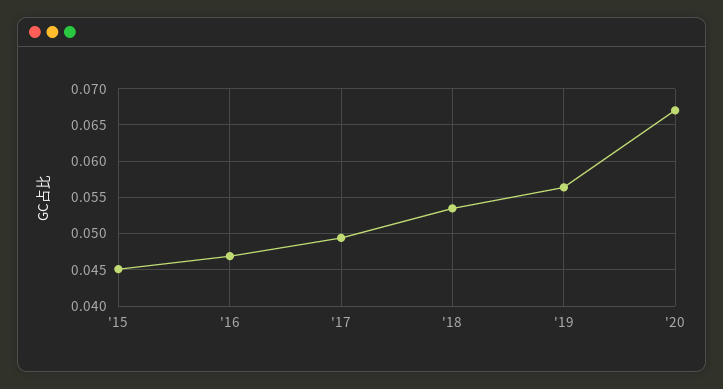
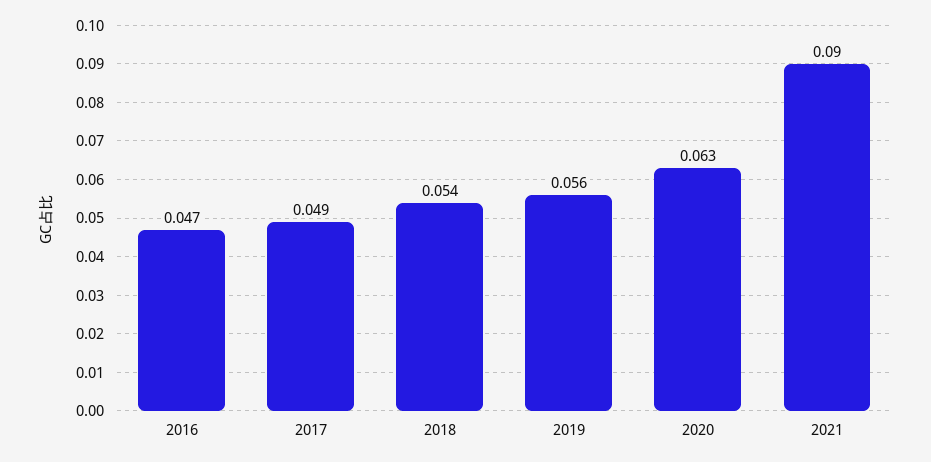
'15: 0.045 -> none
'20: 0.067 -> 0.063
2021: none -> 0.09

